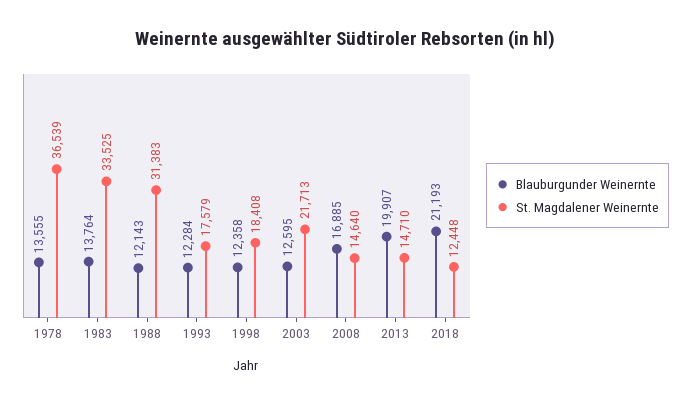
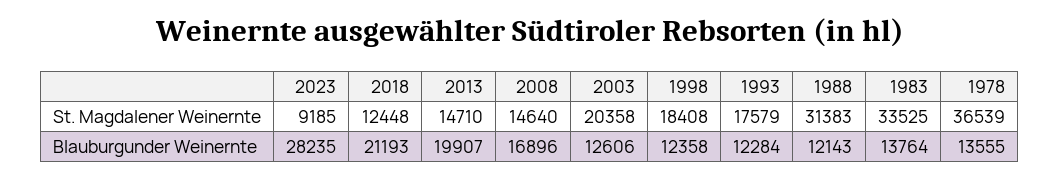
Blauburgunder Weinernte, 2003: 12595 -> 12606
St. Magdalener Weinernte, 2003: 21713 -> 20358
Blauburgunder Weinernte, 2008: 16885 -> 16896
St. Magdalener Weinernte, 2023: none -> 9185
Blauburgunder Weinernte, 2023: none -> 28235

